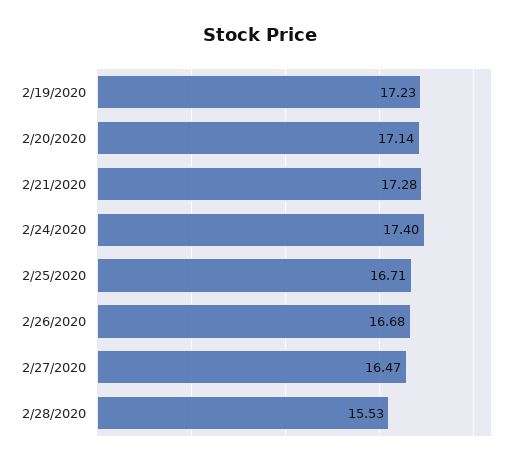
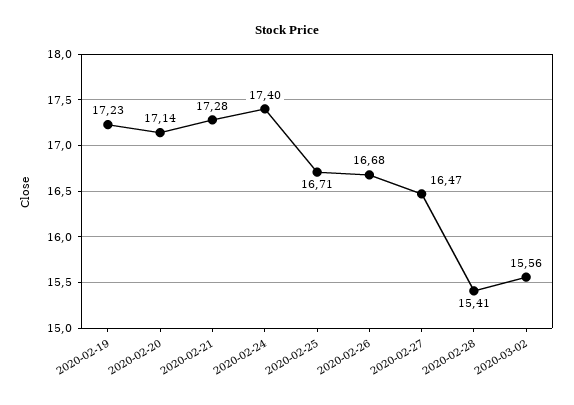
2/28/2020: 15.53 -> 15.41
2020-03-02: none -> 15.56

